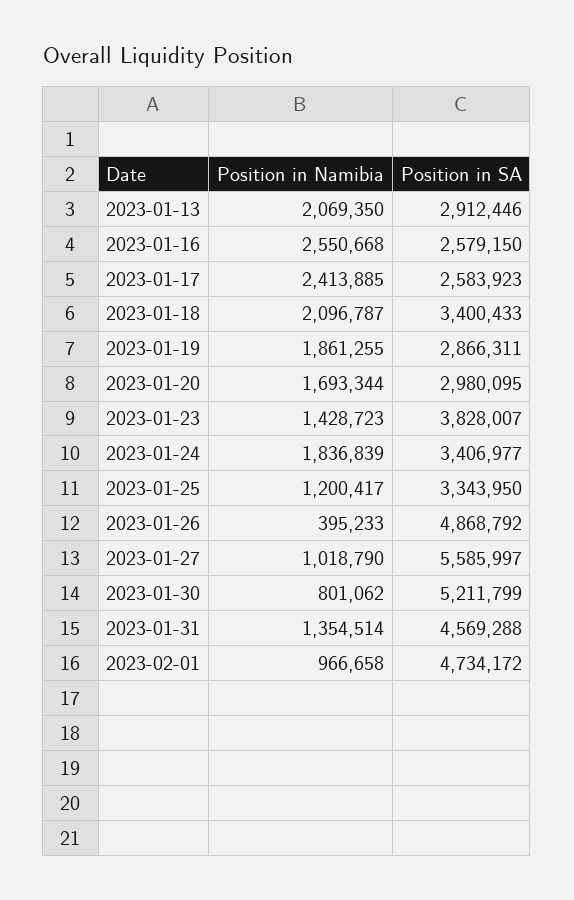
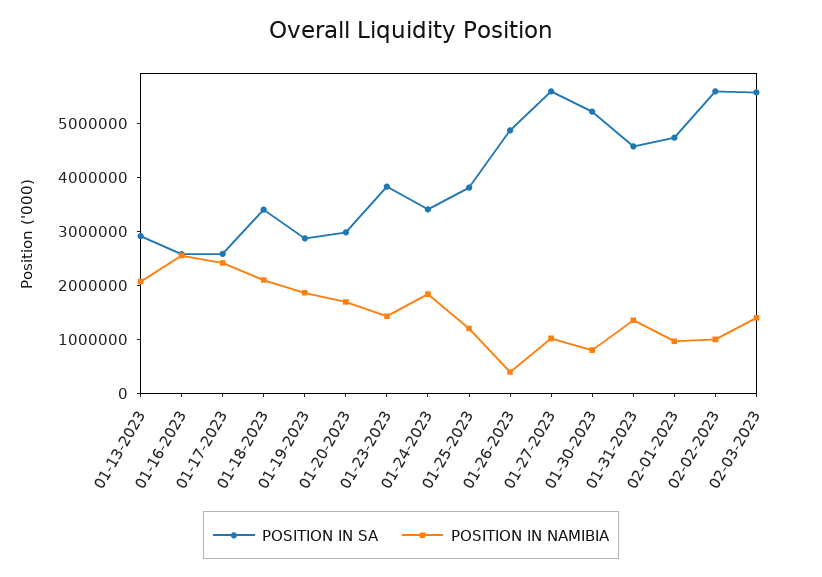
Position in SA, 2023-01-25: 3343950 -> 3800000
Position in SA, 02-02-2023: none -> 5600000
Position in Namibia, 02-02-2023: none -> 1000000
Position in SA, 02-03-2023: none -> 5600000
Position in Namibia, 02-03-2023: none -> 1400000

